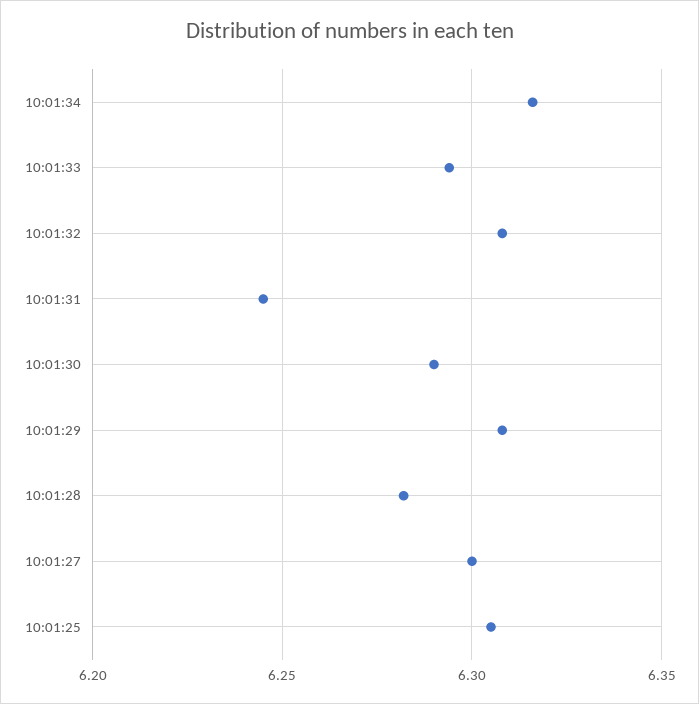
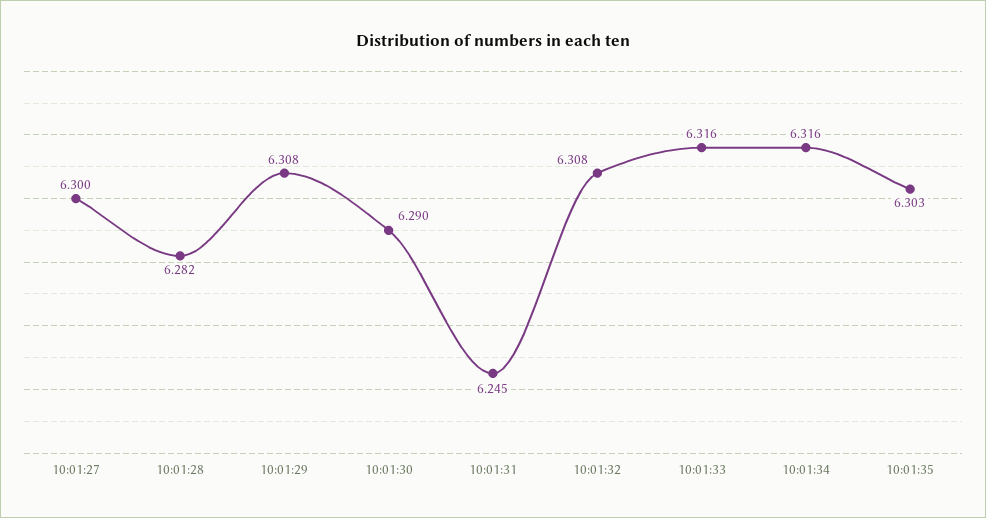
10:01:33: 6.295 -> 6.316
10:01:25: 6.305 -> none
10:01:35: none -> 6.303

